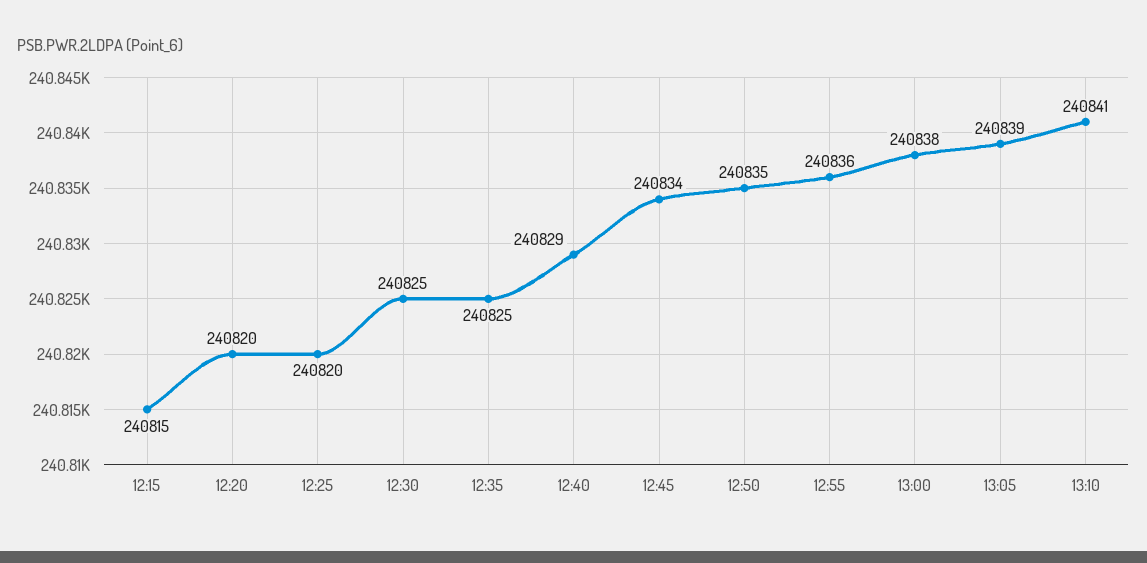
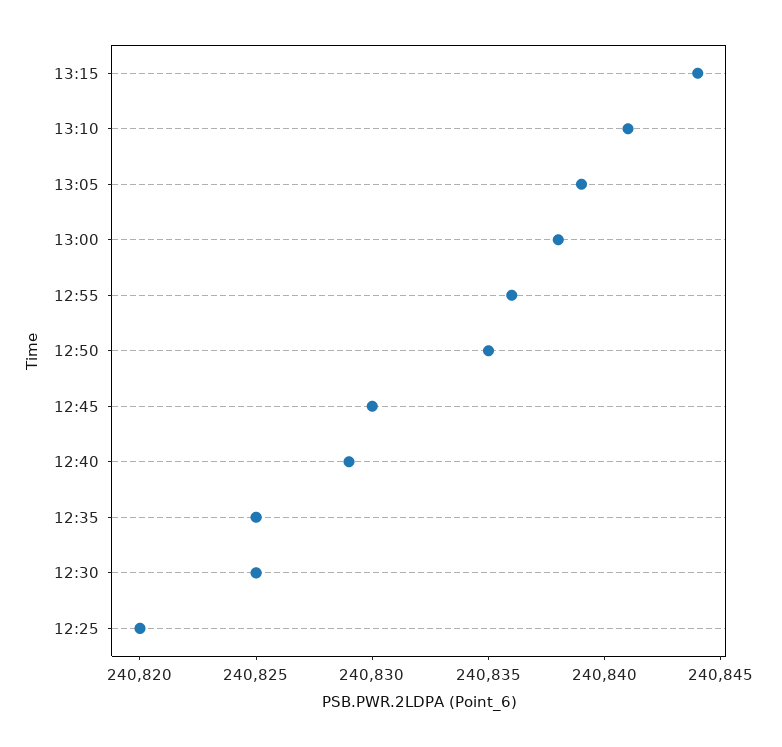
12:15: 240815 -> none
12:20: 240820 -> none
12:45: 240834 -> 240830
13:15: none -> 240844

